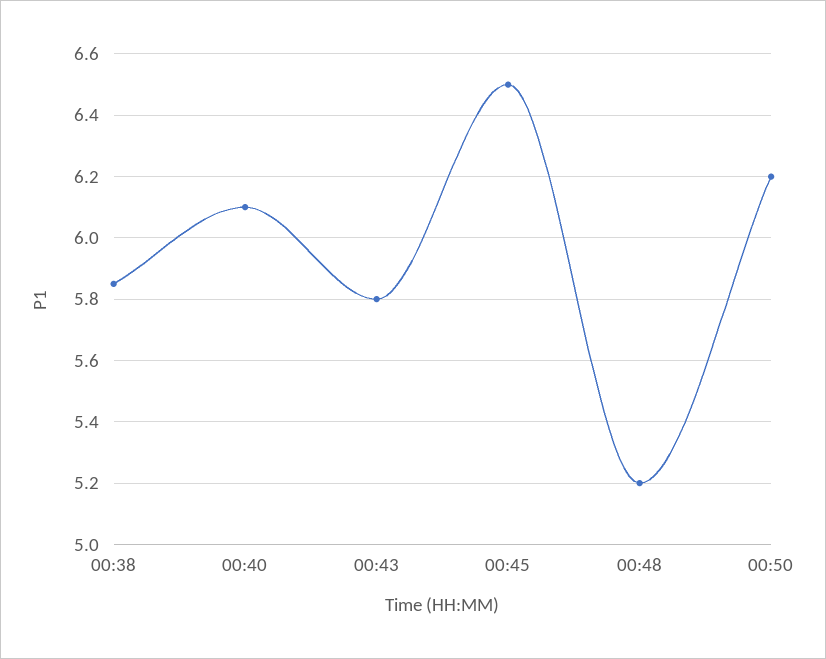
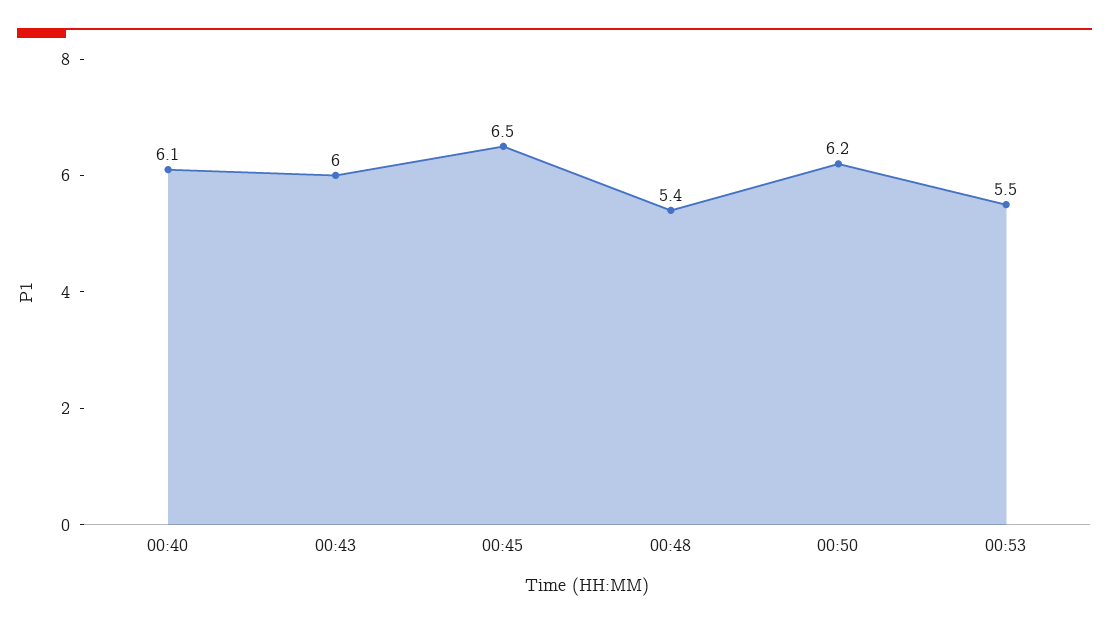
00:38: 5.85 -> none
00:43: 5.8 -> 6
00:48: 5.2 -> 5.4
00:53: none -> 5.5

